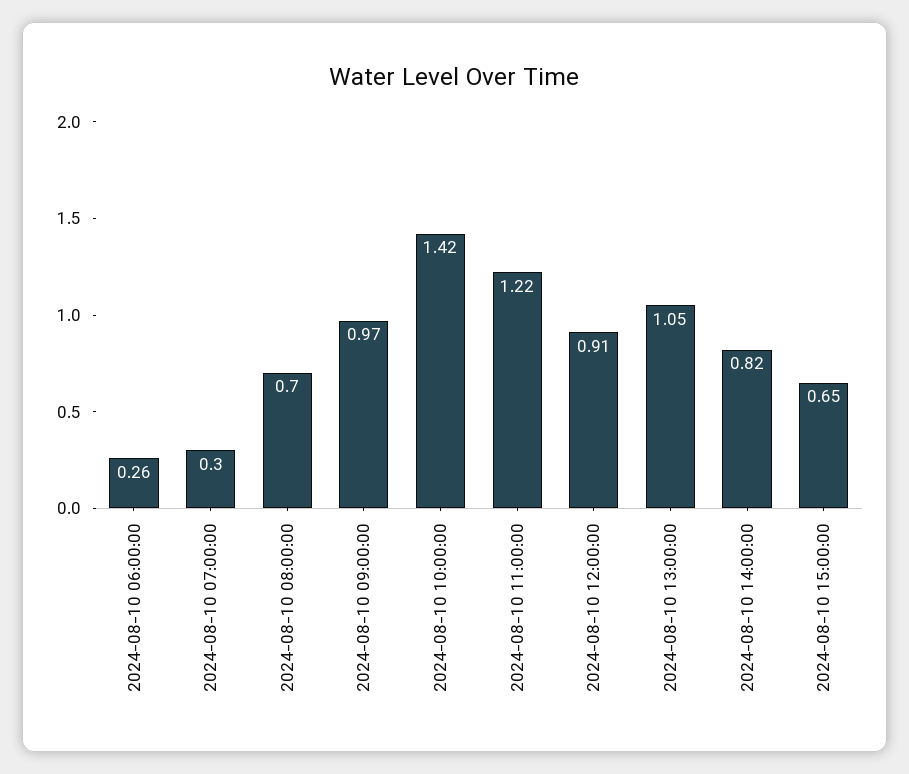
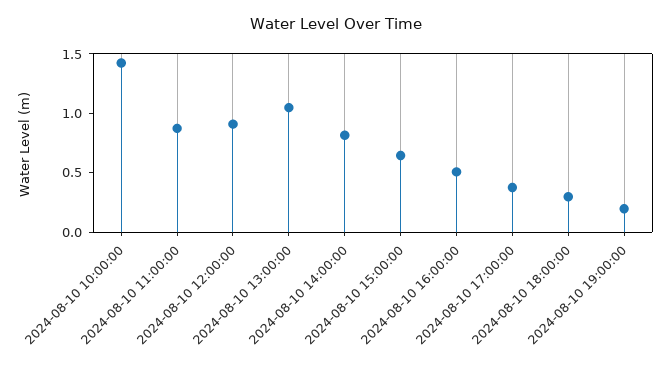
2024-08-10 06:00:00: 0.26 -> none
2024-08-10 07:00:00: 0.3 -> none
2024-08-10 08:00:00: 0.7 -> none
2024-08-10 09:00:00: 0.97 -> none
2024-08-10 11:00:00: 1.22 -> 0.9
2024-08-10 16:00:00: none -> 0.5
2024-08-10 17:00:00: none -> 0.4
2024-08-10 18:00:00: none -> 0.3
2024-08-10 19:00:00: none -> 0.2

